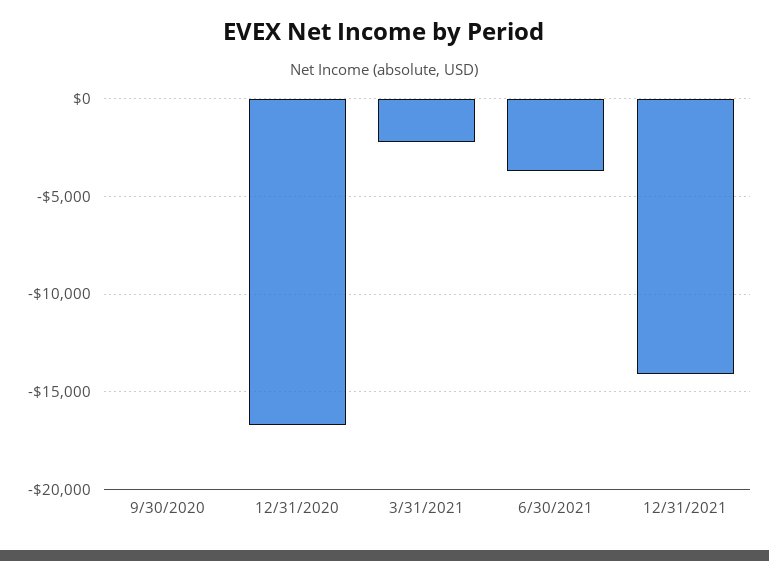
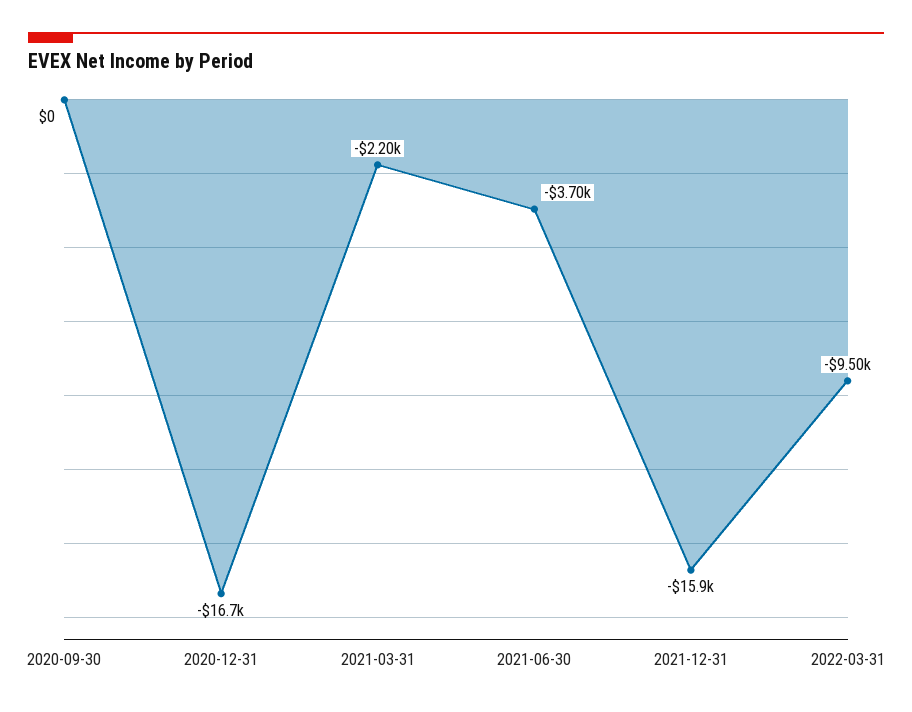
12/31/2021: -14000 -> -15900
2022-03-31: none -> -9500

